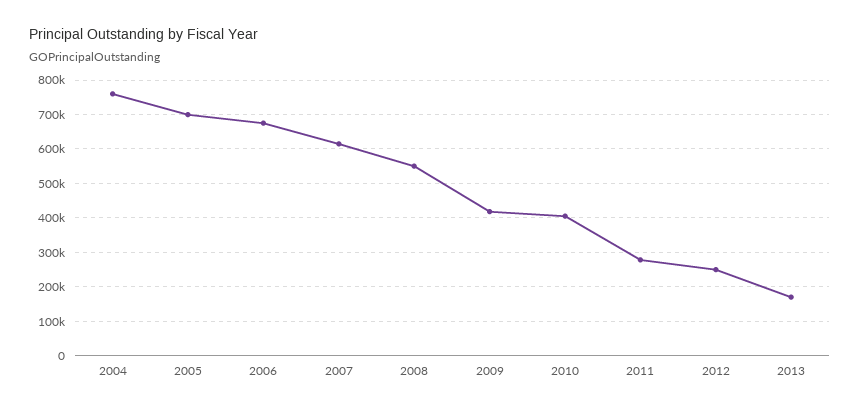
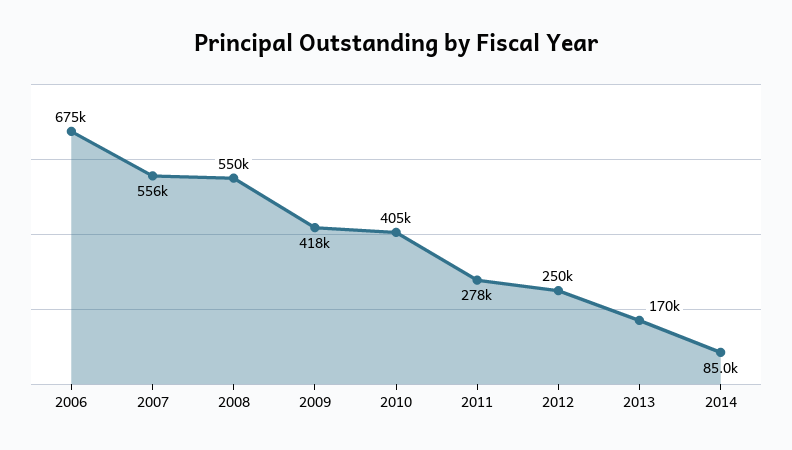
2004: 760000 -> none
2005: 700000 -> none
2007: 620000 -> 556000
2014: none -> 85000

